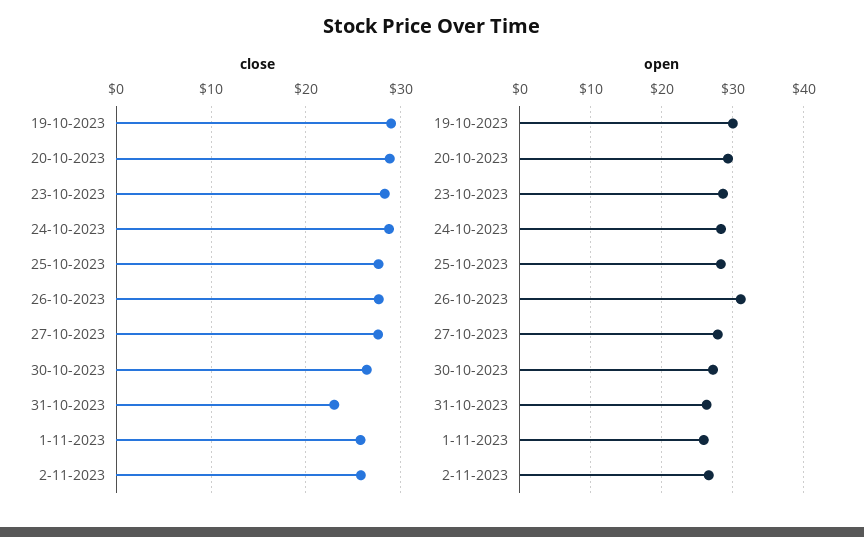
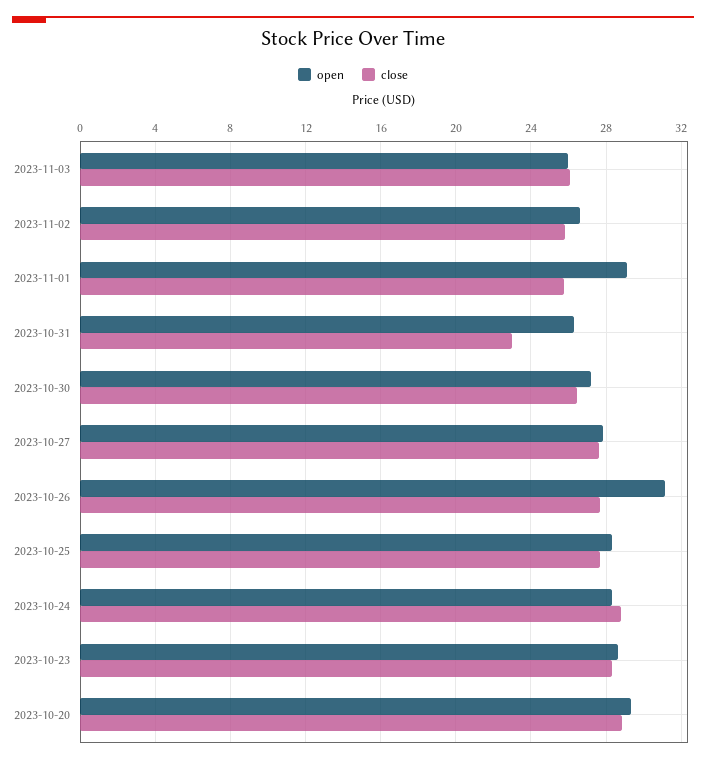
close, 19-10-2023: 29 -> none
open, 19-10-2023: 30 -> none
open, 1-11-2023: 26 -> 29
open, 2023-11-03: none -> 26
close, 2023-11-03: none -> 26

